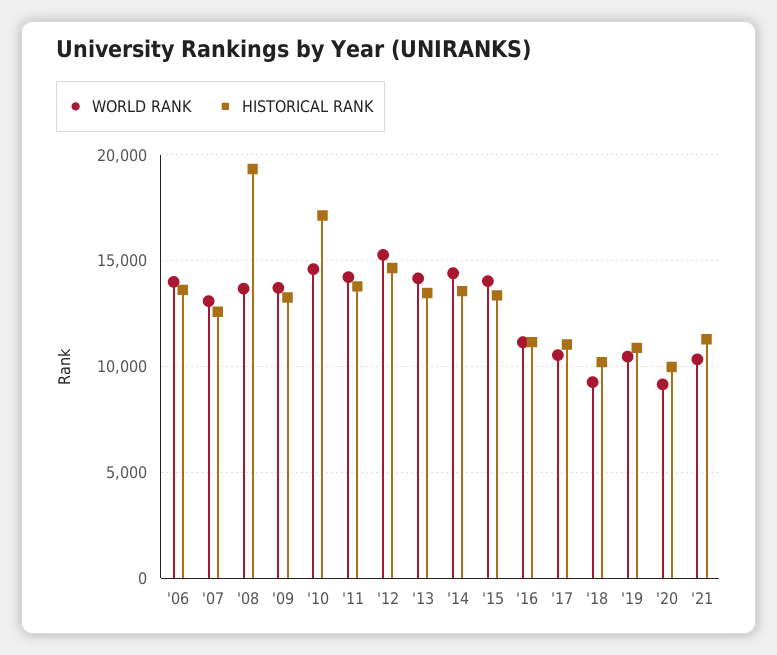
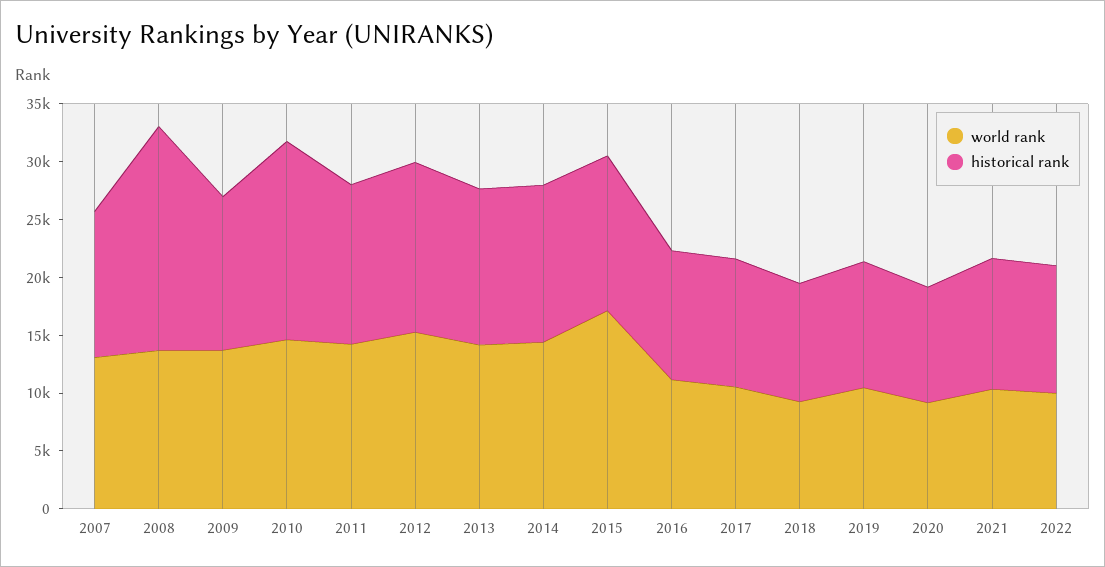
WORLD RANK, '06: 14000 -> none
HISTORICAL RANK, '06: 13500 -> none
WORLD RANK, '15: 14000 -> 17000
WORLD RANK, 2022: none -> 10000
HISTORICAL RANK, 2022: none -> 11000

